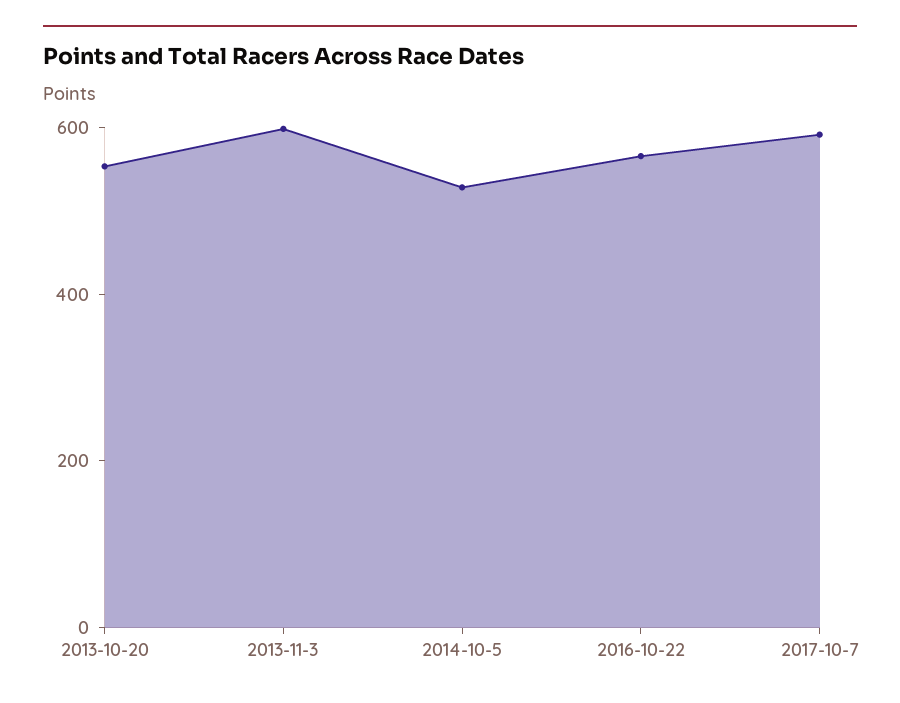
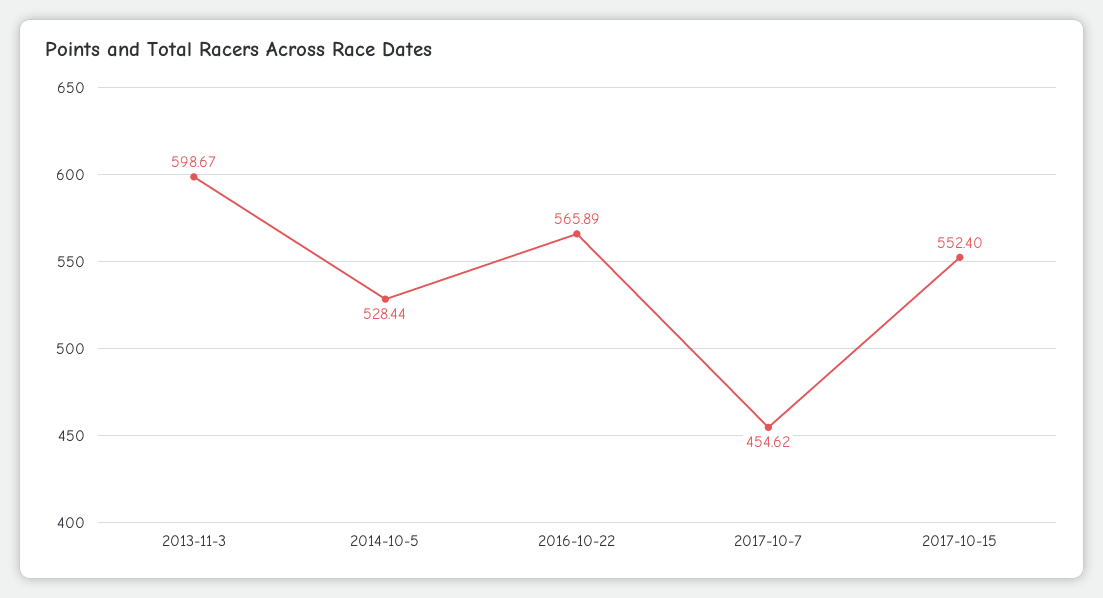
2013-10-20: 550 -> none
2017-10-7: 600 -> 454.62
2017-10-15: none -> 552.4

